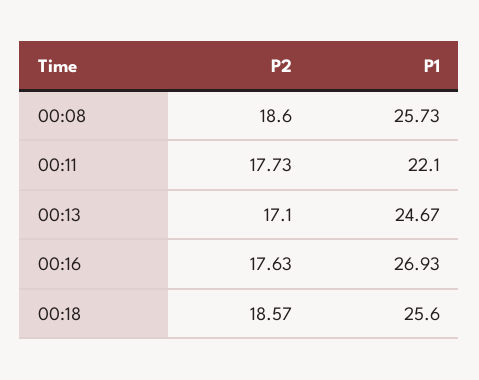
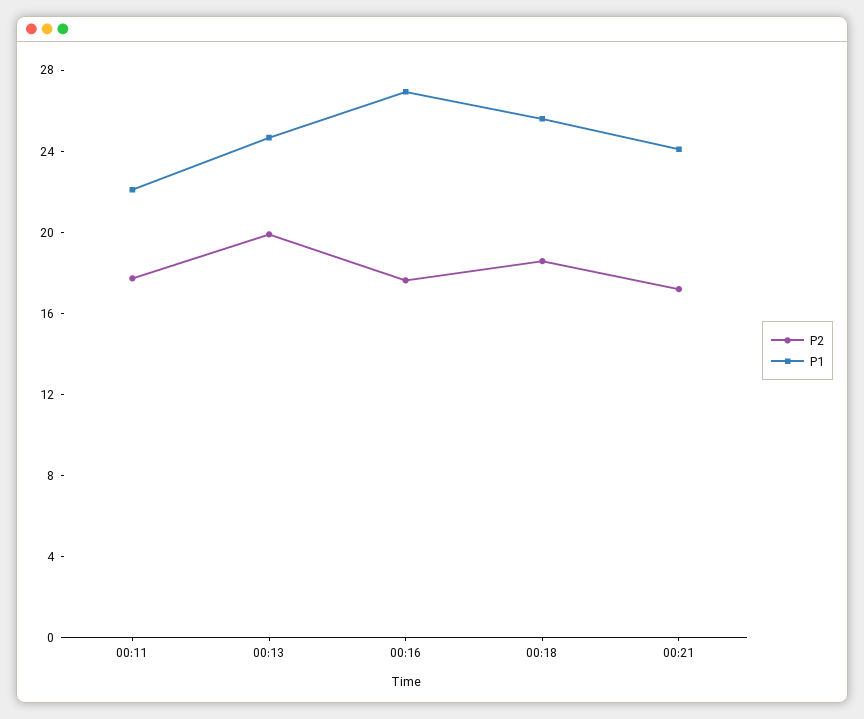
P2, 00:08: 18.6 -> none
P1, 00:08: 25.73 -> none
P2, 00:13: 17.1 -> 20
P2, 00:21: none -> 17
P1, 00:21: none -> 24

